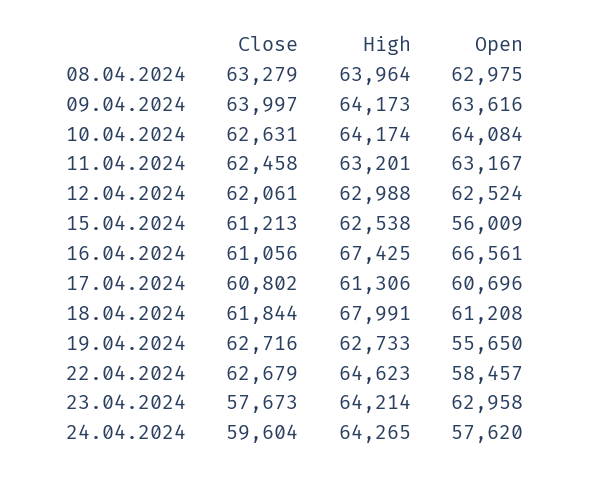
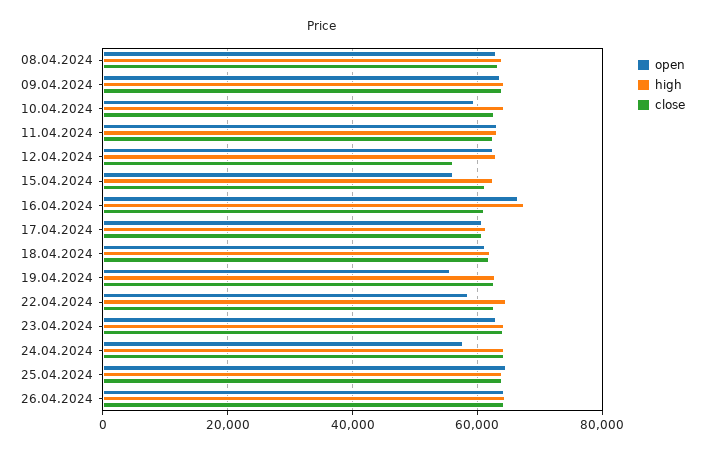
Open, 10.04.2024: 64084 -> 60000
Close, 12.04.2024: 62061 -> 56000
High, 18.04.2024: 67991 -> 62000
Close, 23.04.2024: 57673 -> 64000
Close, 24.04.2024: 59604 -> 64000
Open, 25.04.2024: none -> 64000
High, 25.04.2024: none -> 64000
Close, 25.04.2024: none -> 64000
Open, 26.04.2024: none -> 64000
High, 26.04.2024: none -> 64000
Close, 26.04.2024: none -> 64000

